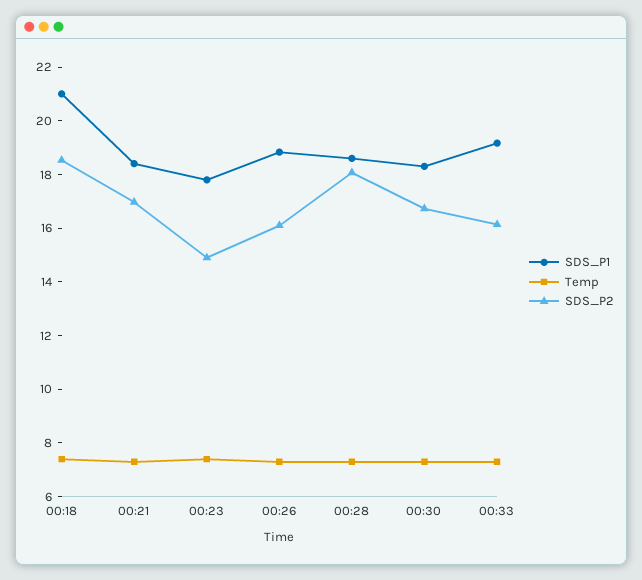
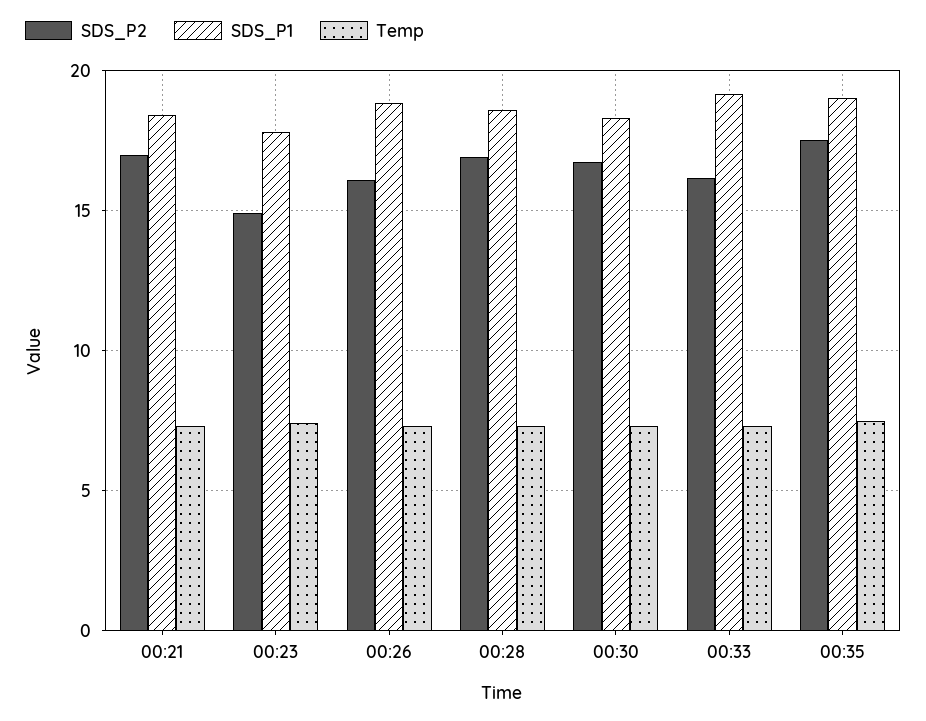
SDS_P1, 00:18: 21 -> none
Temp, 00:18: 7.5 -> none
SDS_P2, 00:18: 18.5 -> none
SDS_P2, 00:28: 18 -> 17
SDS_P2, 00:35: none -> 17.5
SDS_P1, 00:35: none -> 19
Temp, 00:35: none -> 7.5

